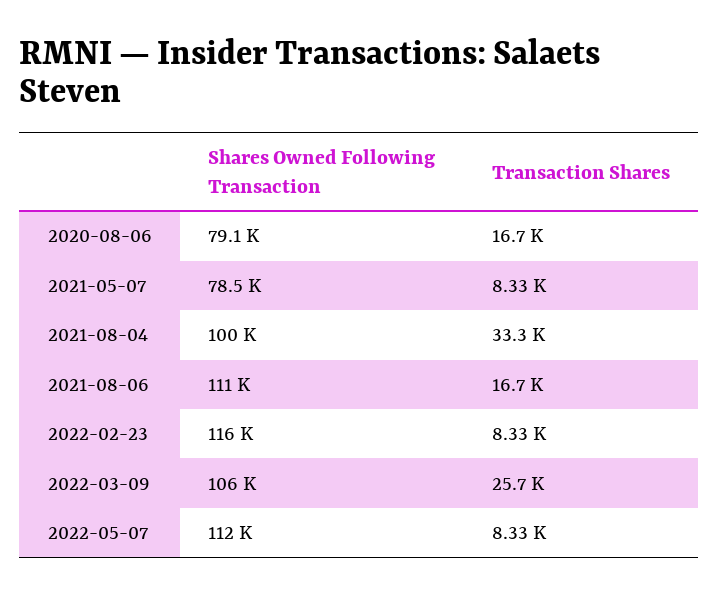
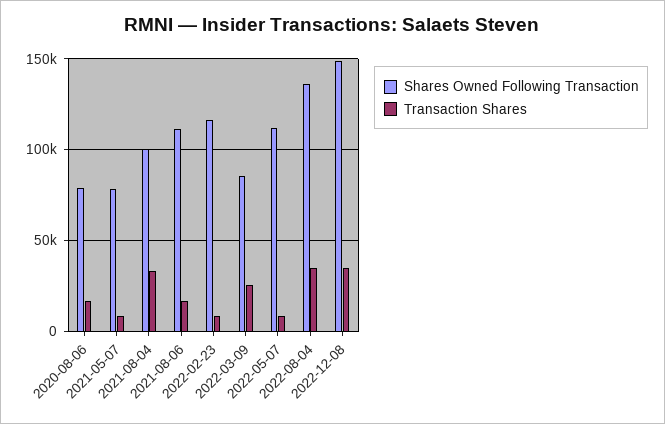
Shares Owned Following Transaction, 2022-03-09: 106000 -> 85000
Shares Owned Following Transaction, 2022-08-04: none -> 135000
Transaction Shares, 2022-08-04: none -> 35000
Shares Owned Following Transaction, 2022-12-08: none -> 150000
Transaction Shares, 2022-12-08: none -> 35000

